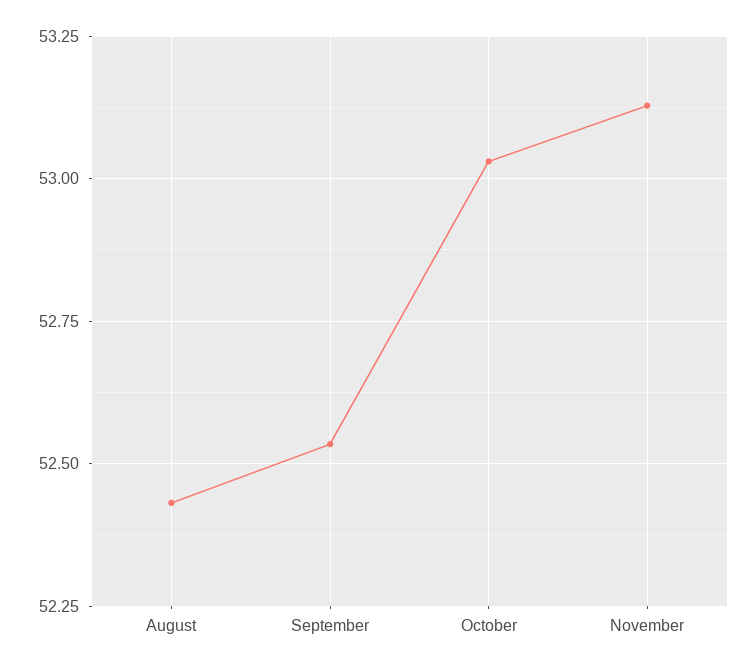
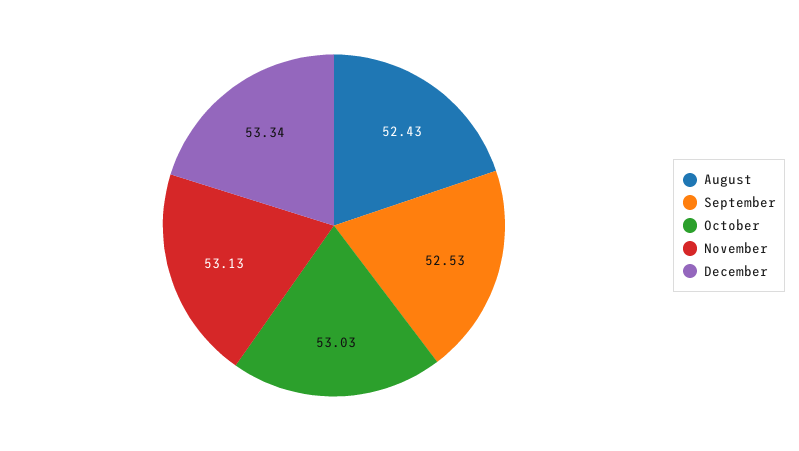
December: none -> 53.34

